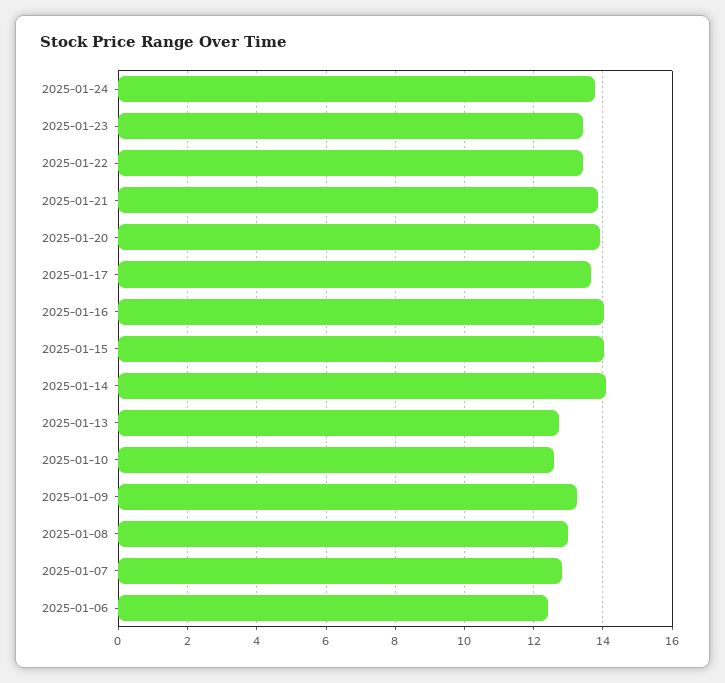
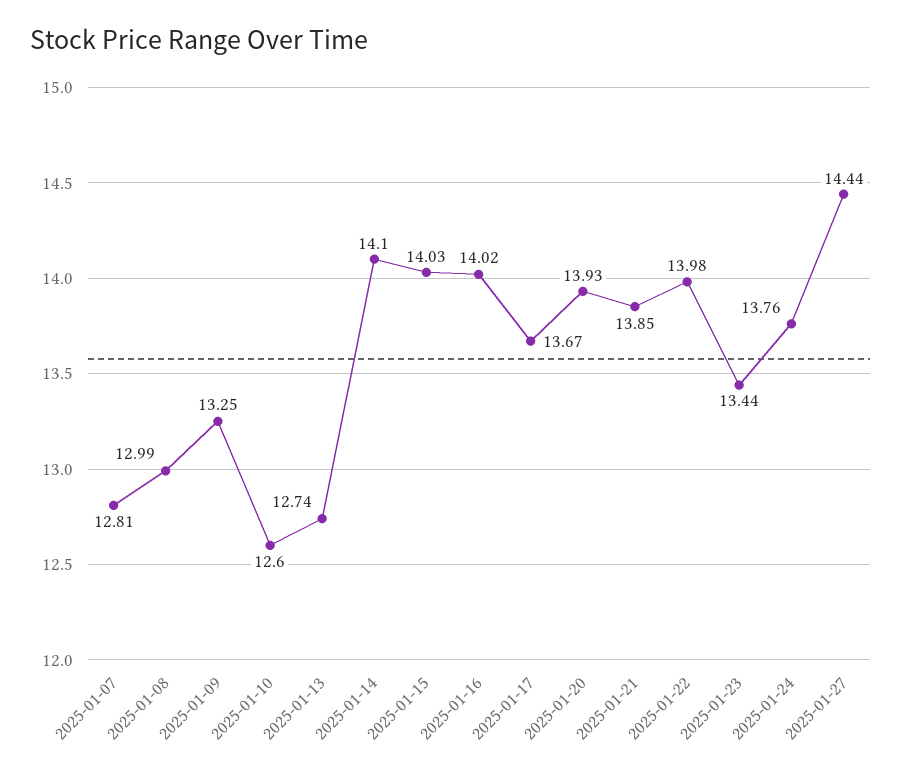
2025-01-22: 13.4 -> 13.98
2025-01-06: 12.4 -> none
2025-01-27: none -> 14.44

